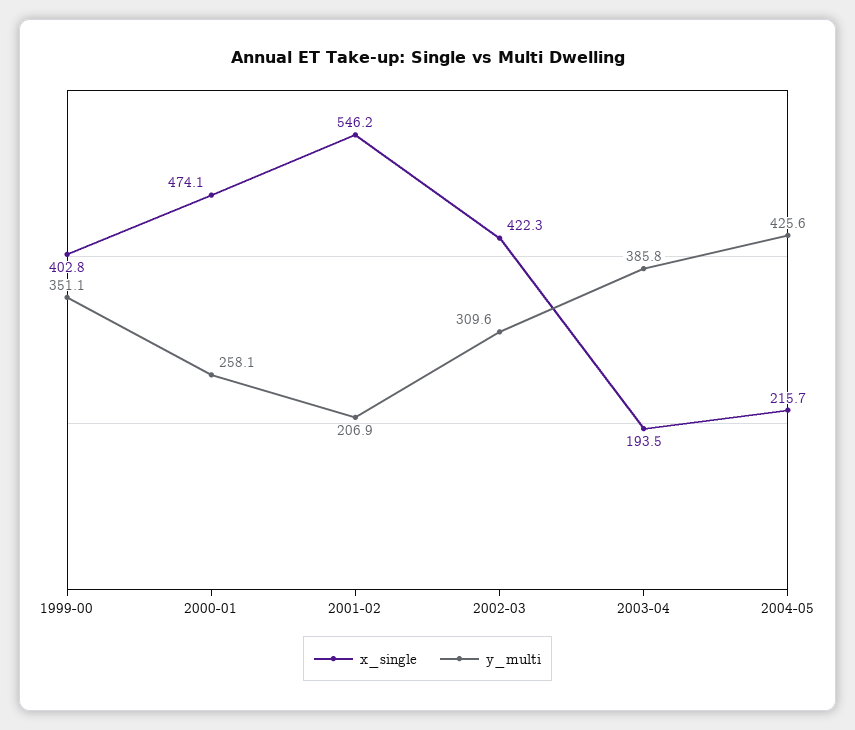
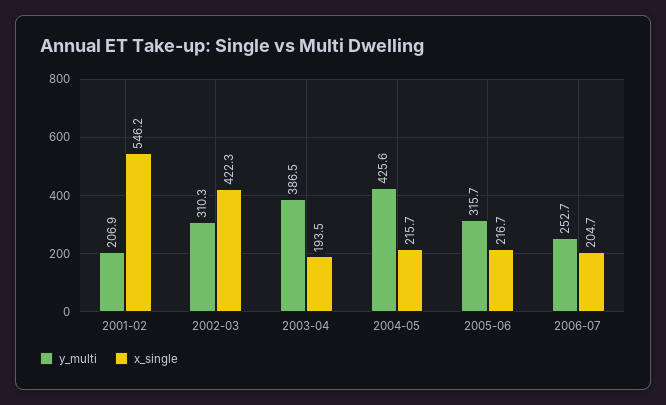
x_single, 1999-00: 402.8 -> none
y_multi, 1999-00: 351.1 -> none
x_single, 2000-01: 474.1 -> none
y_multi, 2000-01: 258.1 -> none
y_multi, 2002-03: 309.6 -> 310.3
y_multi, 2003-04: 385.8 -> 386.5
y_multi, 2005-06: none -> 315.7
x_single, 2005-06: none -> 216.7
y_multi, 2006-07: none -> 252.7
x_single, 2006-07: none -> 204.7

